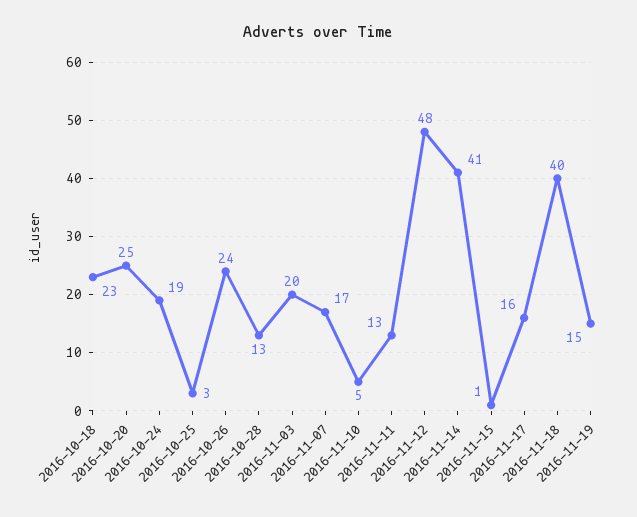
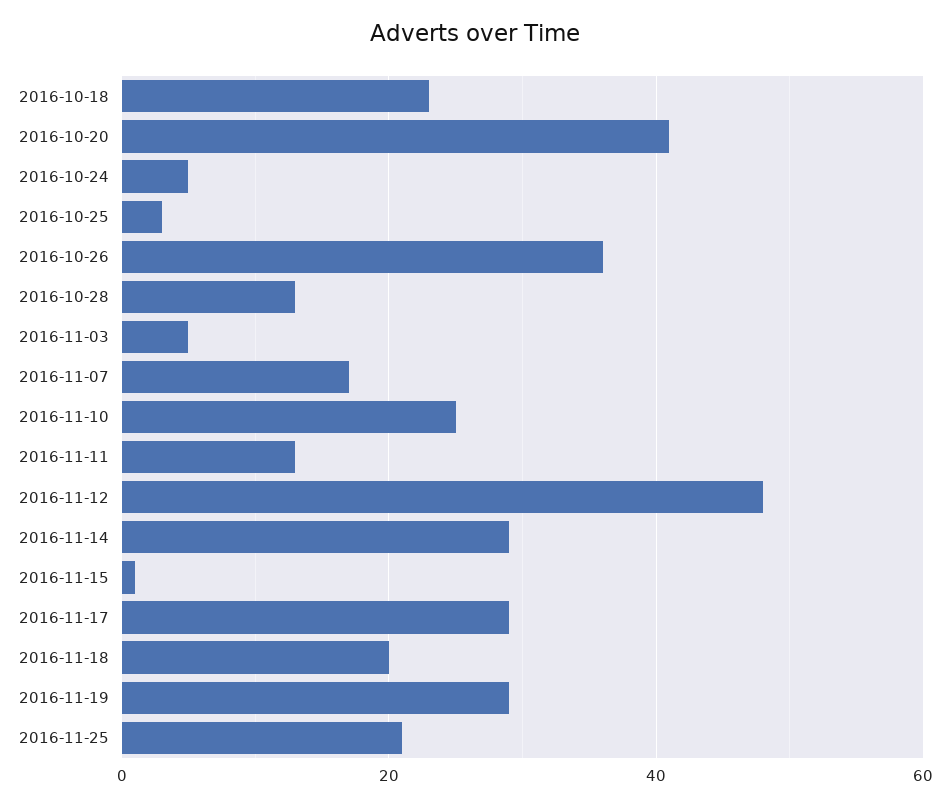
2016-10-20: 25 -> 40
2016-10-24: 19 -> 5
2016-10-26: 24 -> 35
2016-11-03: 20 -> 5
2016-11-10: 5 -> 25
2016-11-14: 41 -> 30
2016-11-17: 16 -> 30
2016-11-18: 40 -> 20
2016-11-19: 15 -> 30
2016-11-25: none -> 20

